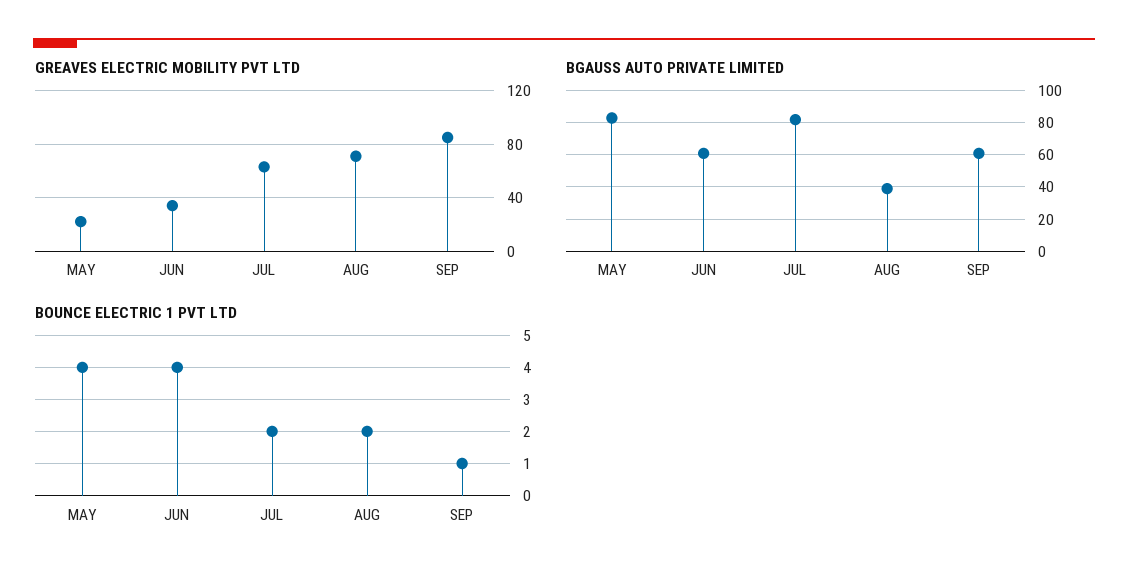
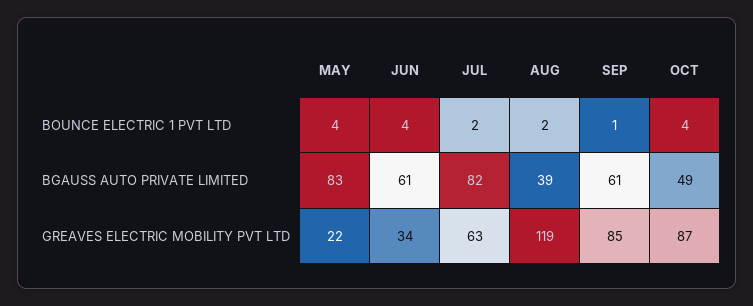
GREAVES ELECTRIC MOBILITY PVT LTD, AUG: 70 -> 119
BOUNCE ELECTRIC 1 PVT LTD, OCT: none -> 4
BGAUSS AUTO PRIVATE LIMITED, OCT: none -> 49
GREAVES ELECTRIC MOBILITY PVT LTD, OCT: none -> 87

